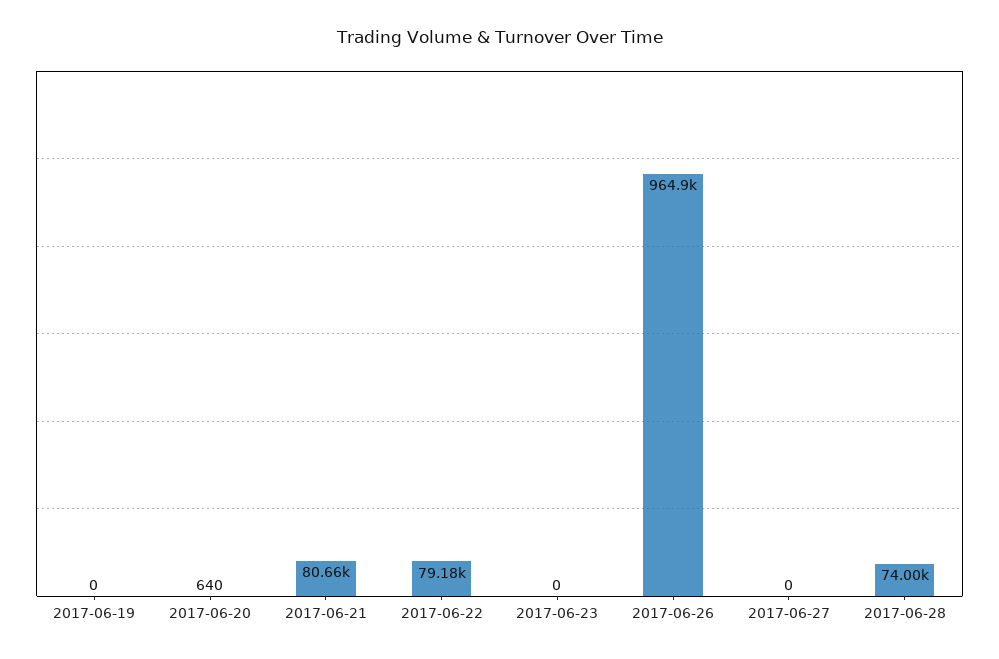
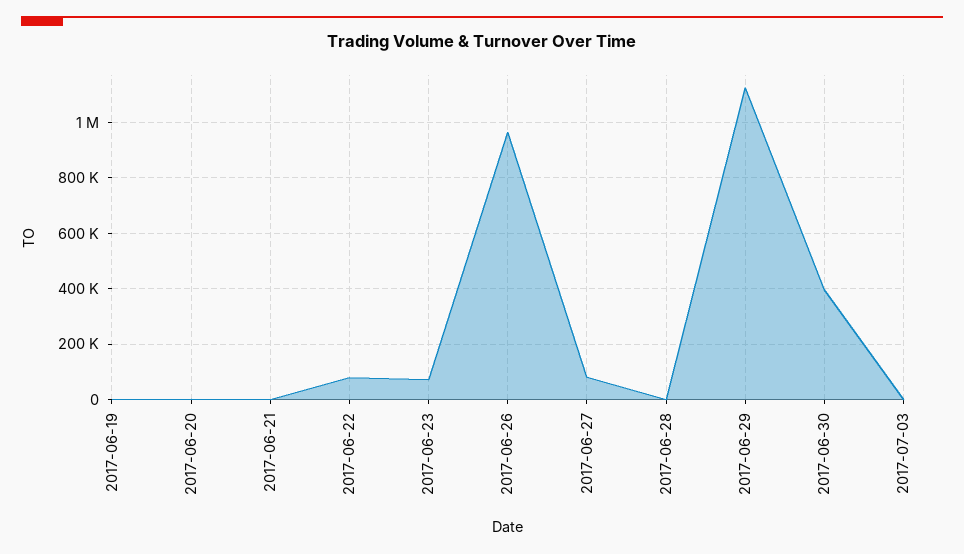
2017-06-21: 80660 -> 0
2017-06-23: 0 -> 75000
2017-06-27: 0 -> 75000
2017-06-28: 74000 -> 0
2017-06-29: none -> 1125000
2017-06-30: none -> 400000
2017-07-03: none -> 0

